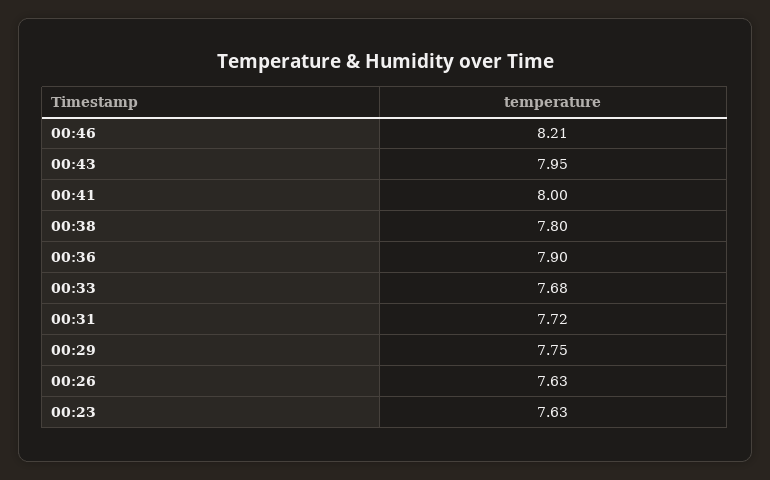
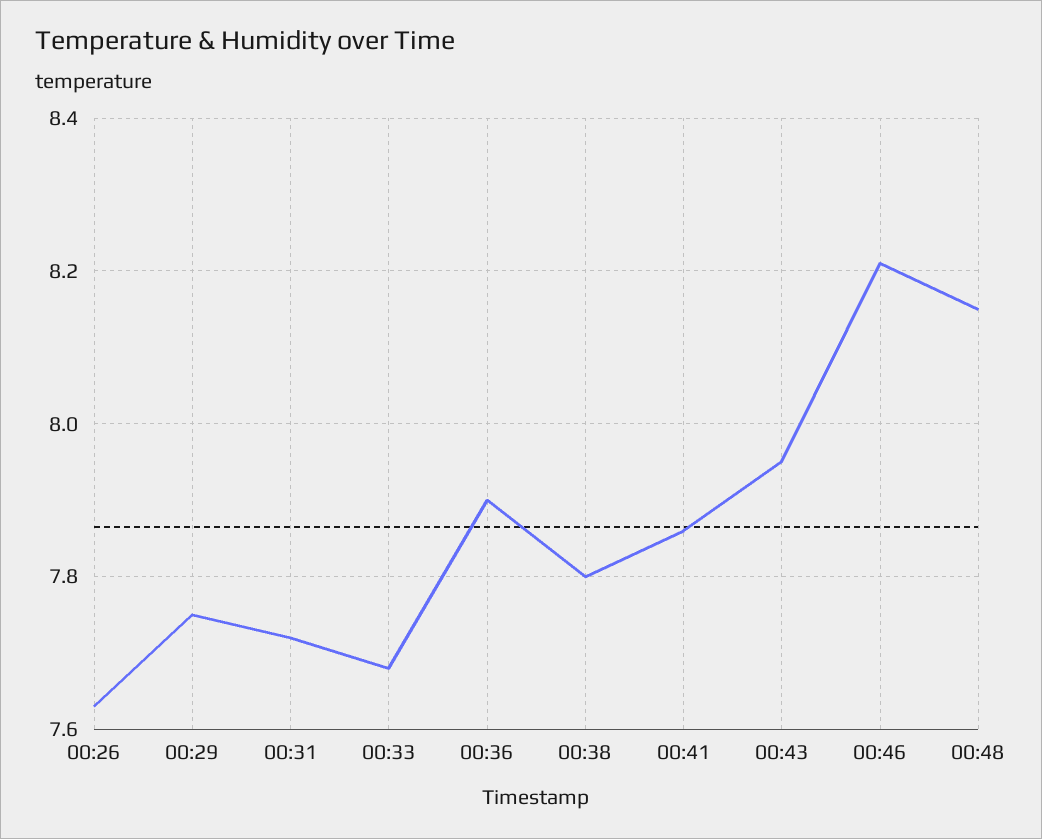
00:41: 8 -> 7.85
00:23: 7.63 -> none
00:48: none -> 8.15

